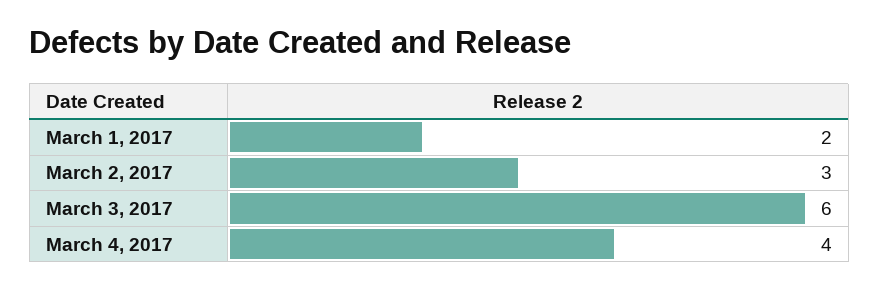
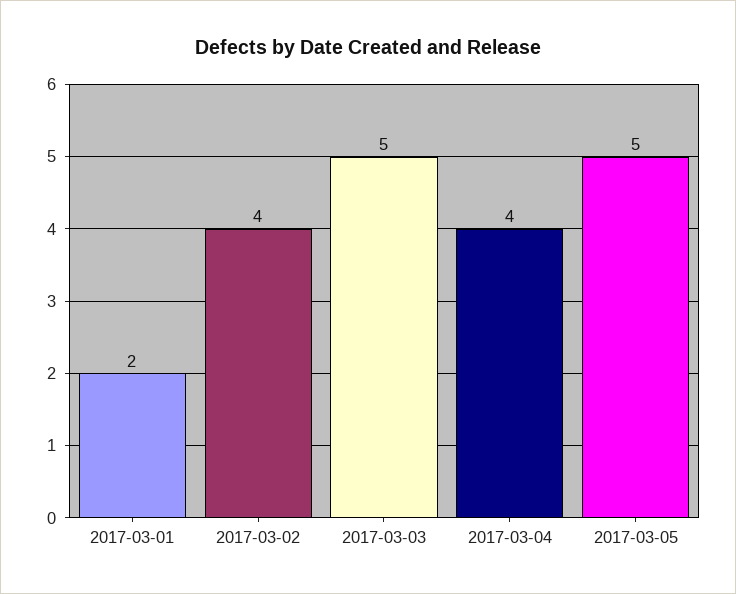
March 2, 2017: 3 -> 4
March 3, 2017: 6 -> 5
2017-03-05: none -> 5

